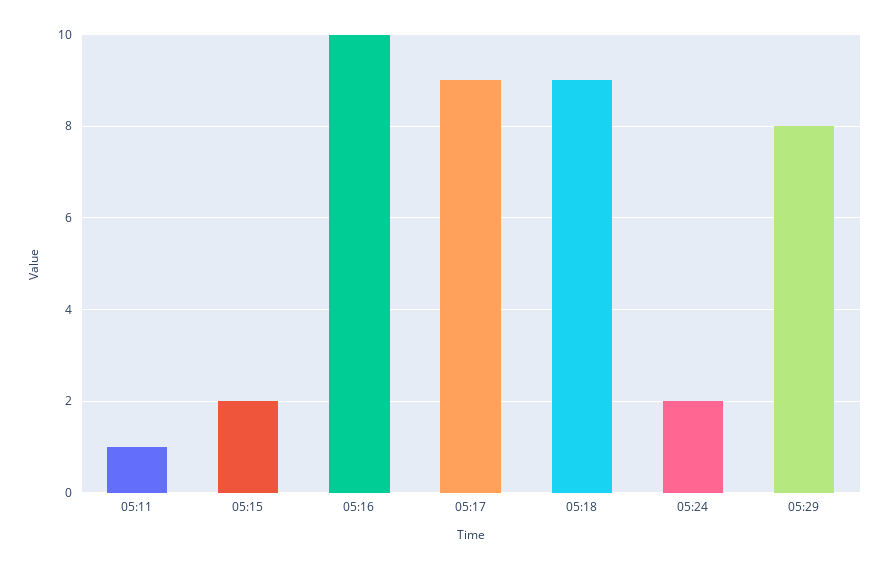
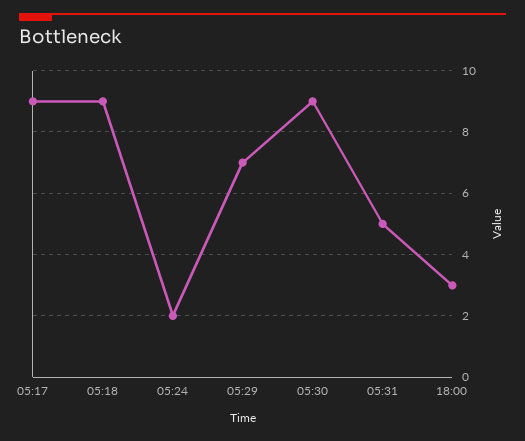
05:11: 1 -> none
05:15: 2 -> none
05:16: 10 -> none
05:29: 8 -> 7
05:30: none -> 9
05:31: none -> 5
18:00: none -> 3

